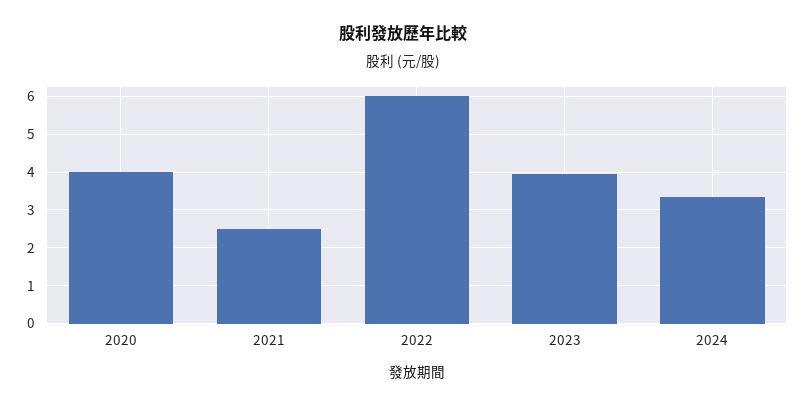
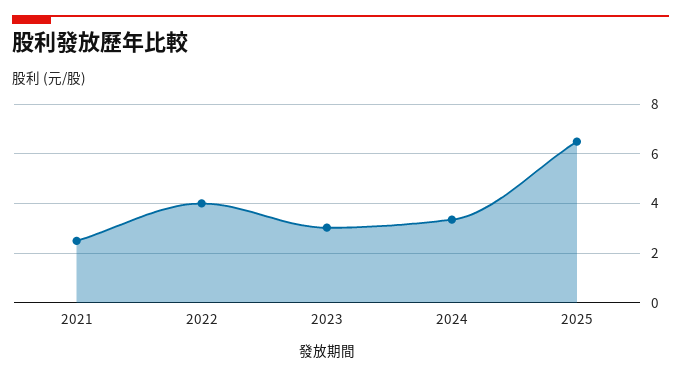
2020: 4 -> none
2022: 6 -> 4
2023: 4 -> 3
2025: none -> 6.5

